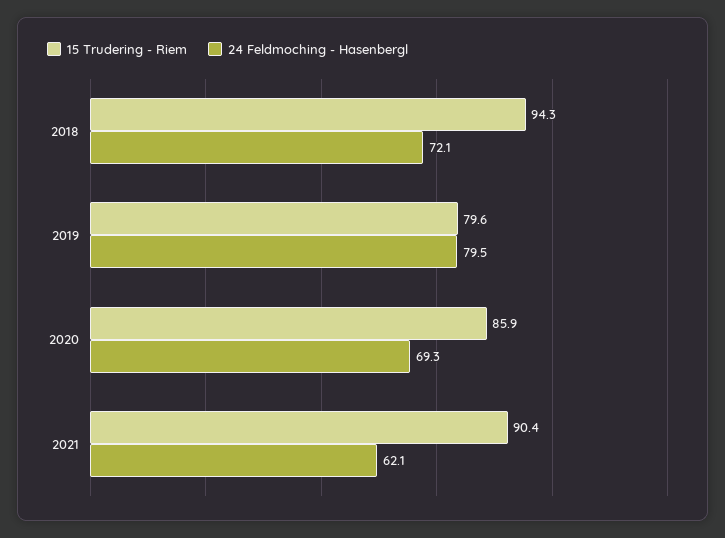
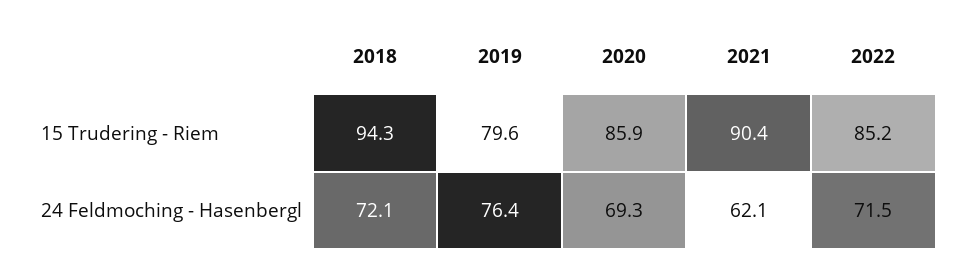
24 Feldmoching - Hasenbergl, 2019: 79.5 -> 76.4
15 Trudering - Riem, 2022: none -> 85.2
24 Feldmoching - Hasenbergl, 2022: none -> 71.5

